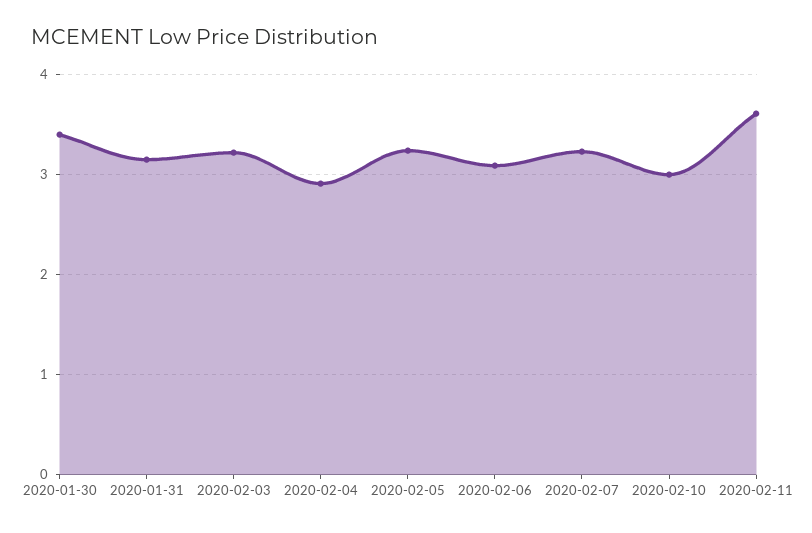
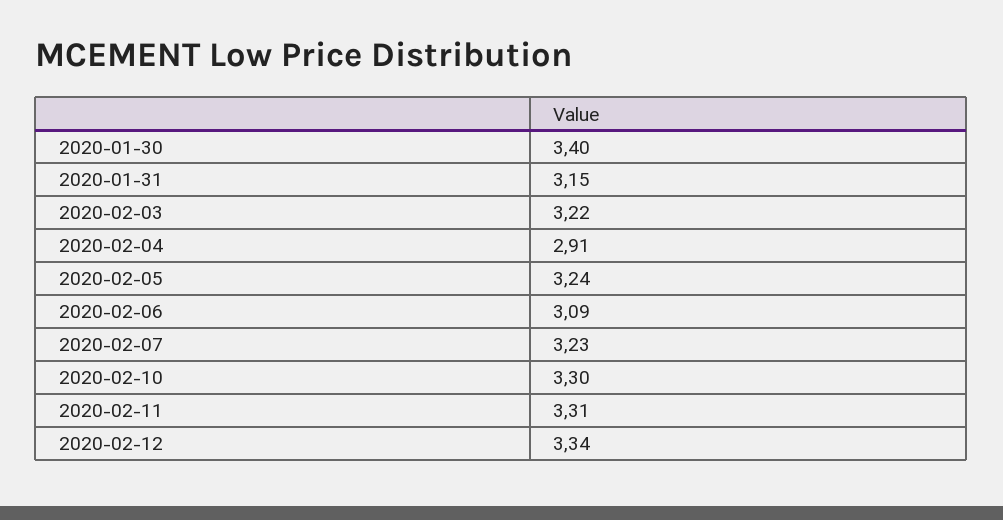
2020-02-10: 3 -> 3.3
2020-02-11: 3.6 -> 3.31
2020-02-12: none -> 3.34

